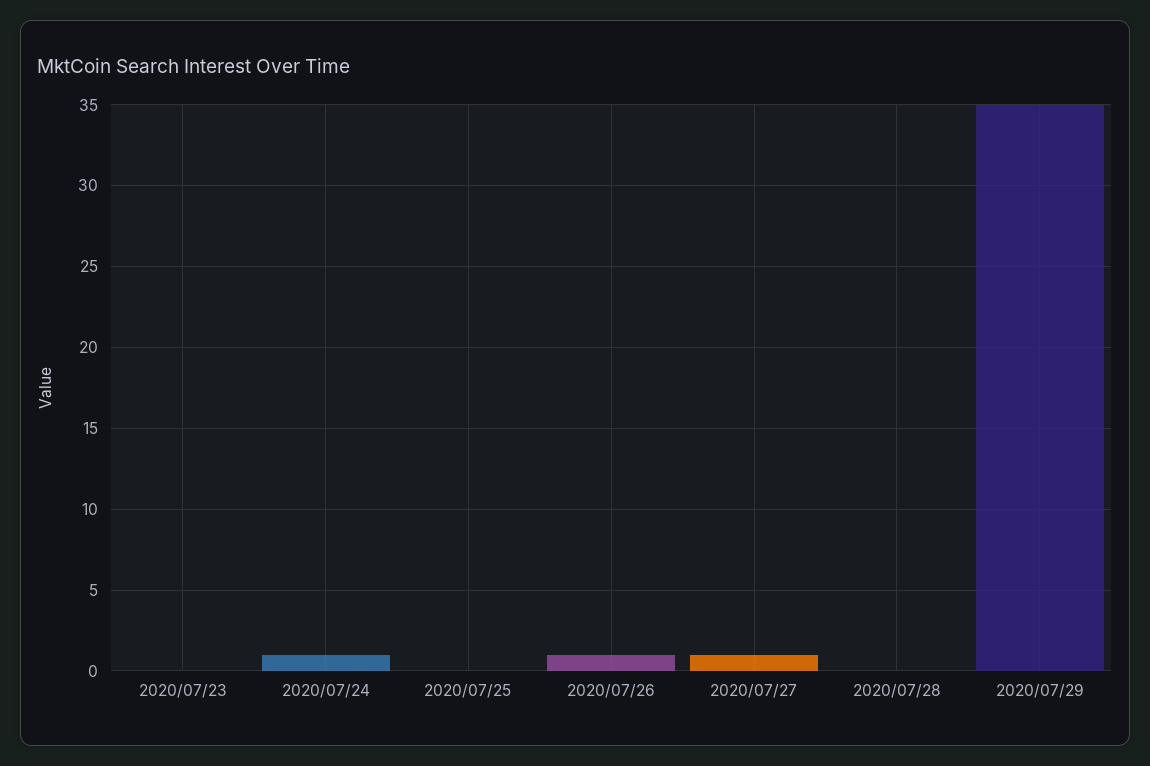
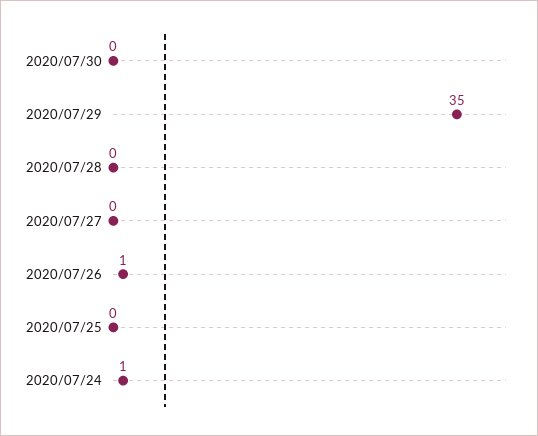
2020/07/23: 0 -> none
2020/07/27: 1 -> 0
2020/07/30: none -> 0

